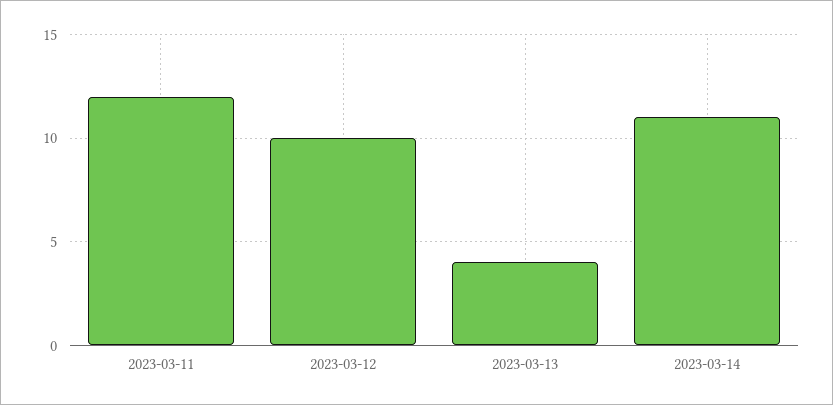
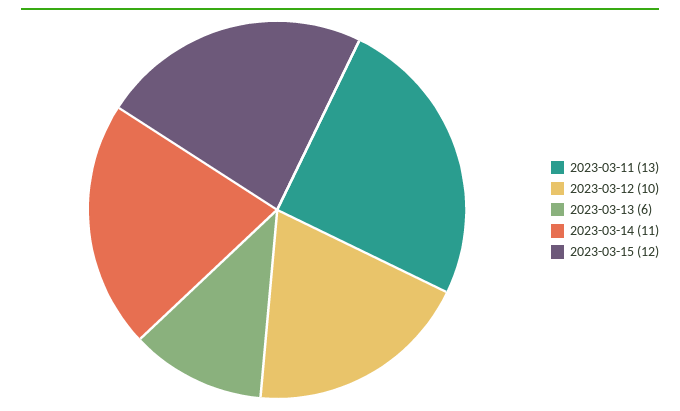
2023-03-11: 12 -> 13
2023-03-13: 4 -> 6
2023-03-15: none -> 12

